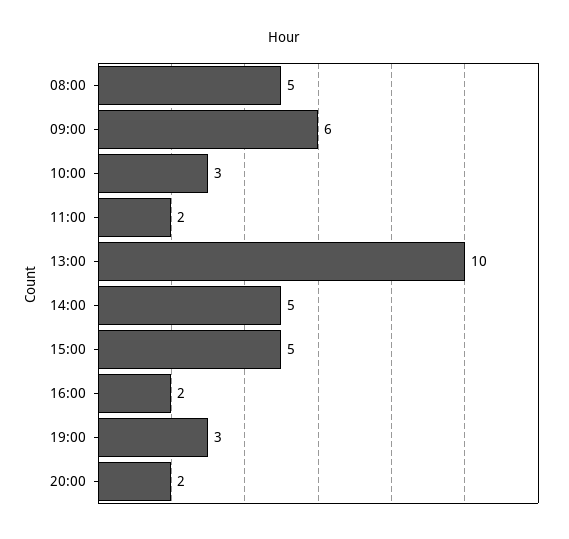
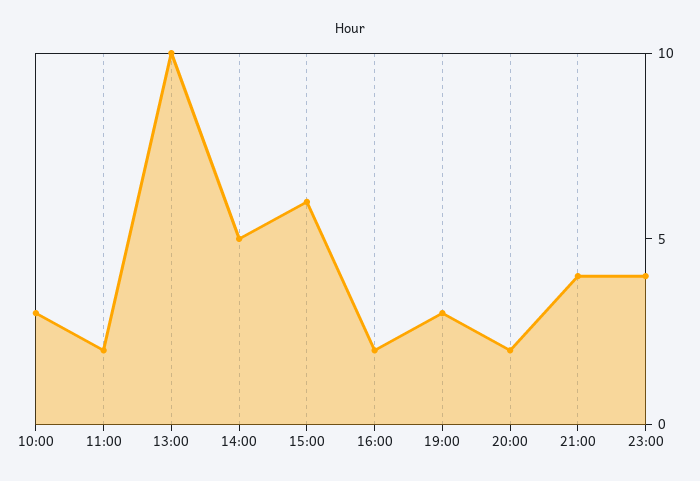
08:00: 5 -> none
09:00: 6 -> none
15:00: 5 -> 6
21:00: none -> 4
23:00: none -> 4

